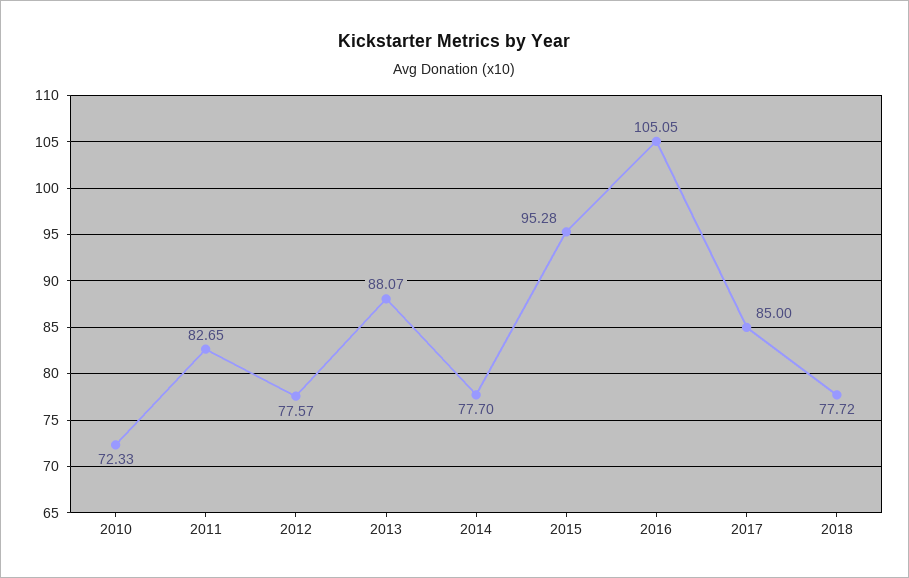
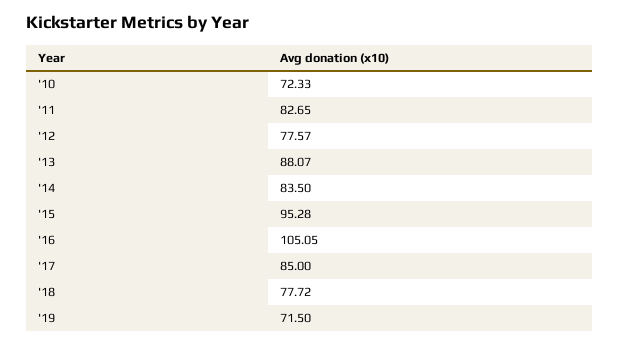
2014: 77.7 -> 83.5
'19: none -> 71.5

